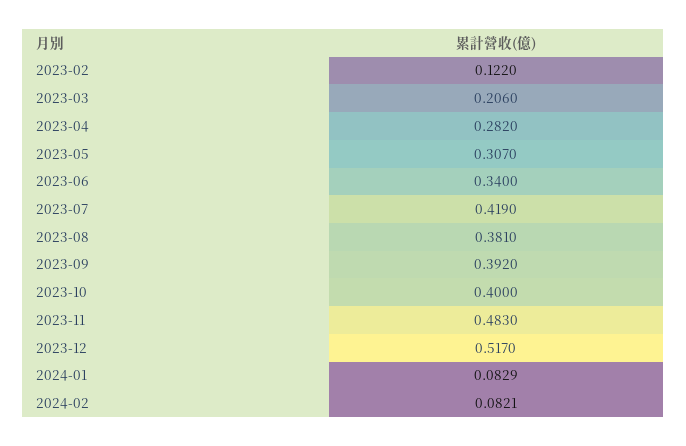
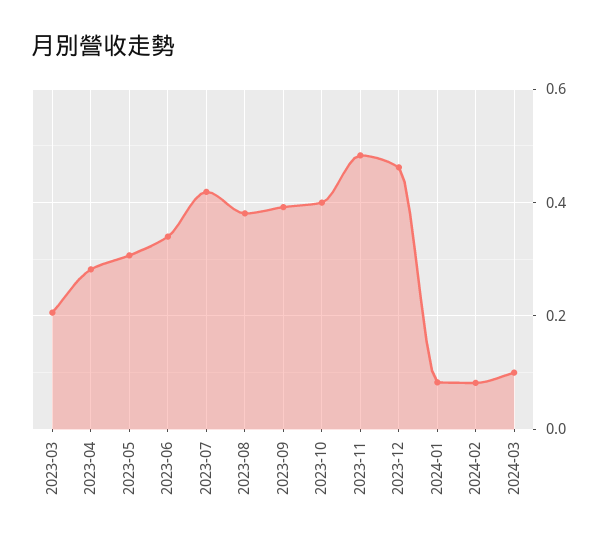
2023-02: 0.122 -> none
2023-12: 0.517 -> 0.46
2024-03: none -> 0.1

